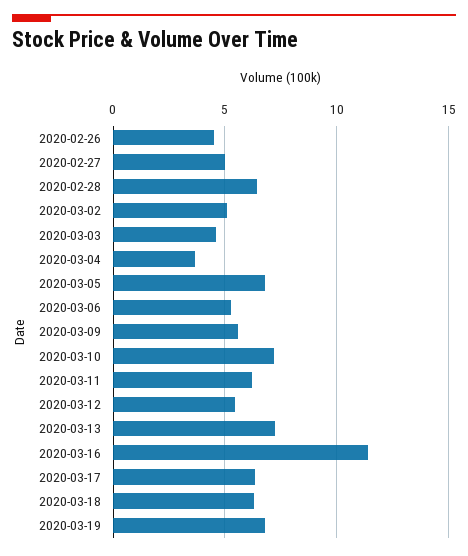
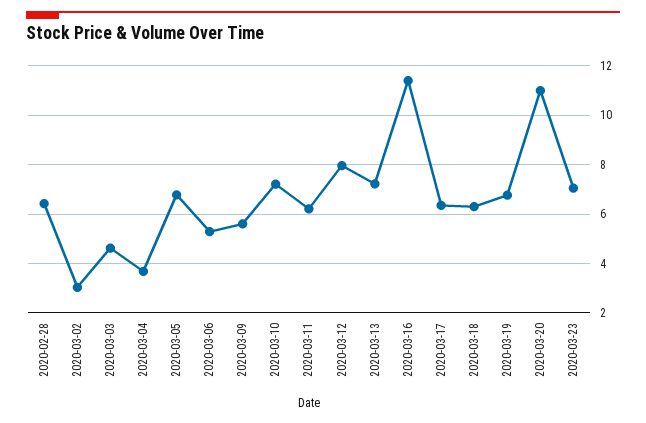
2020-02-26: 4.5 -> none
2020-02-27: 5 -> none
2020-03-02: 5 -> 3
2020-03-12: 5.5 -> 8
2020-03-20: none -> 11
2020-03-23: none -> 7

